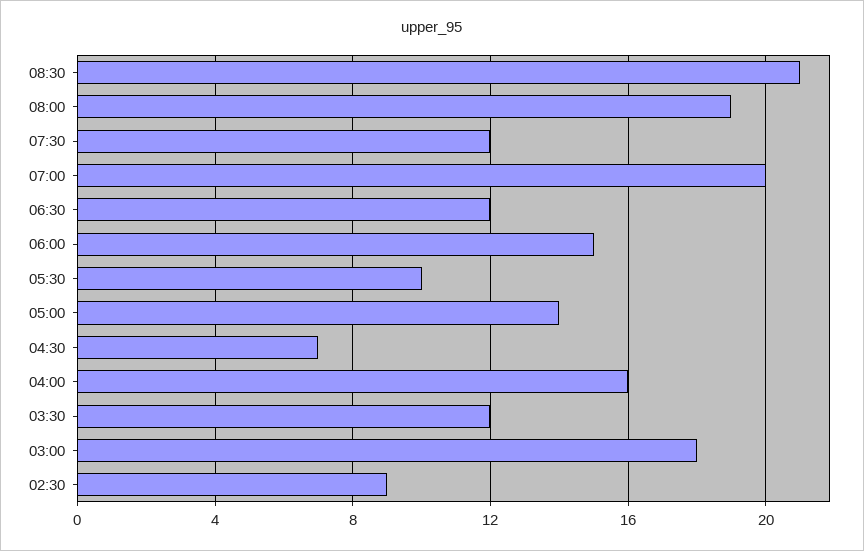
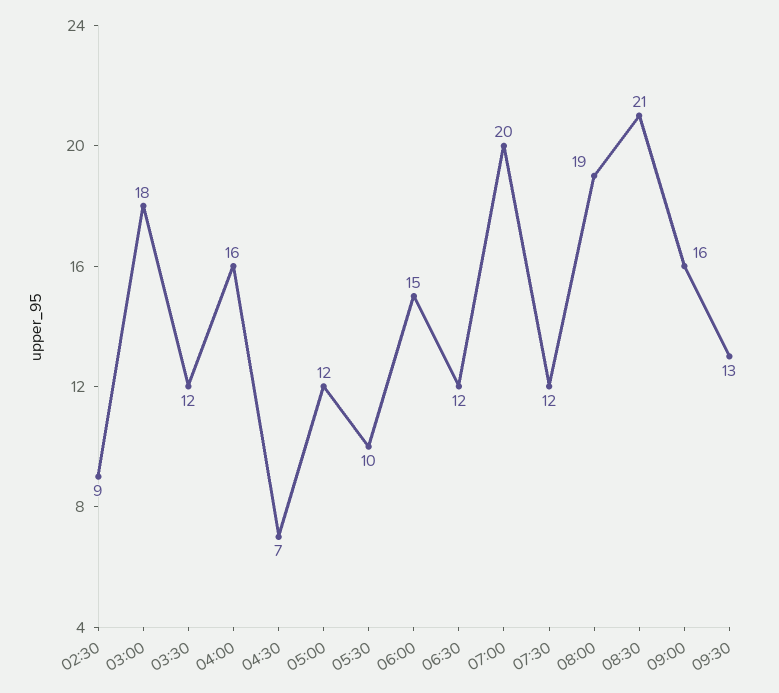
05:00: 14 -> 12
09:00: none -> 16
09:30: none -> 13

